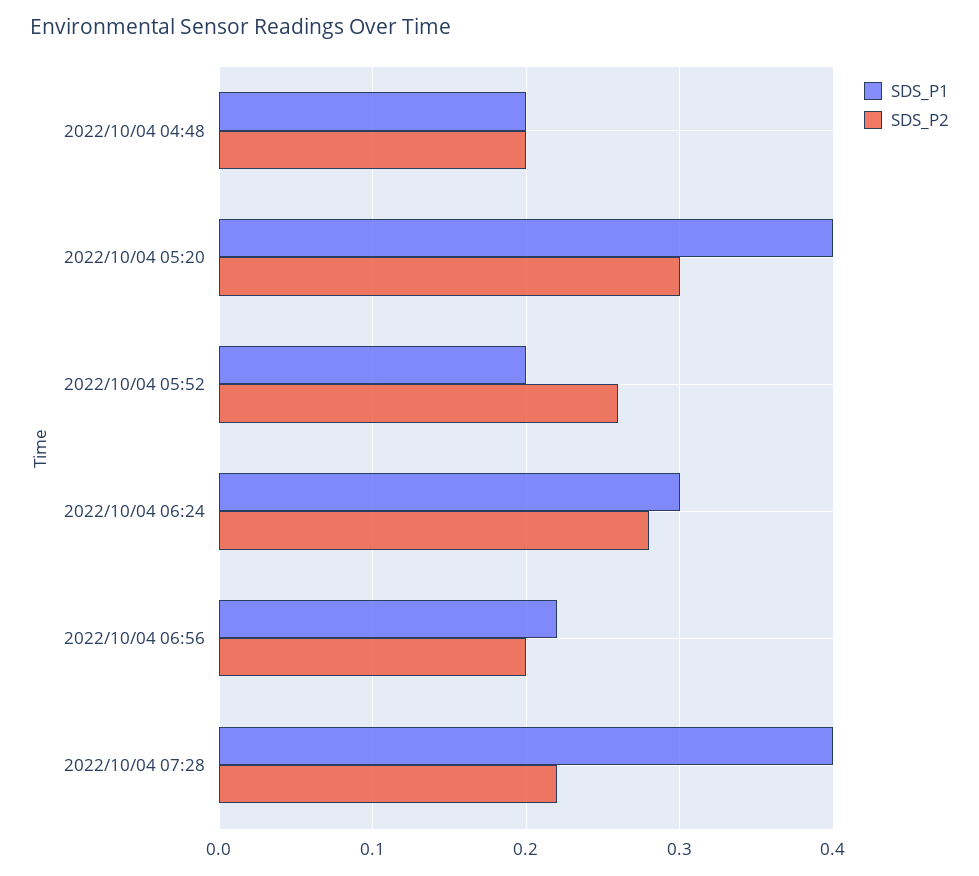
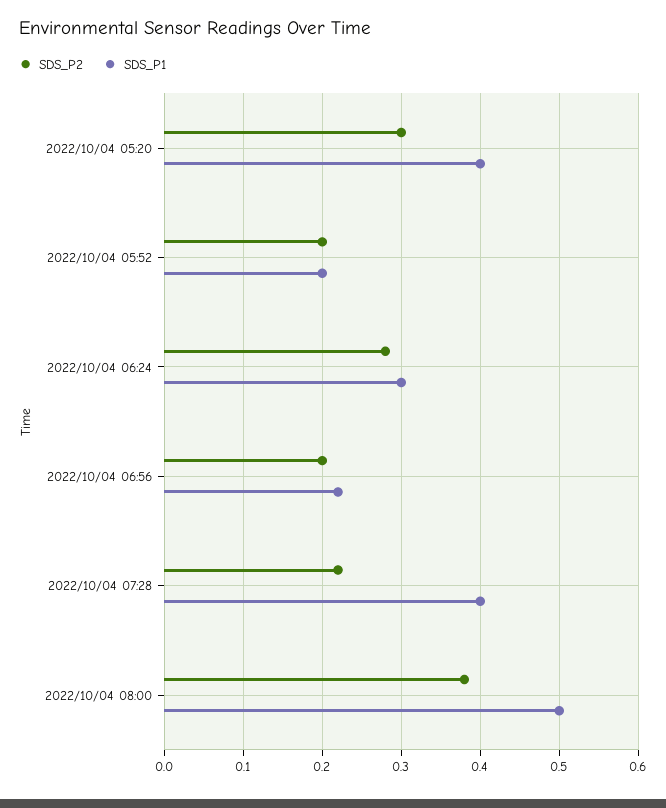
SDS_P1, 2022/10/04 04:48: 0.2 -> none
SDS_P2, 2022/10/04 04:48: 0.2 -> none
SDS_P2, 2022/10/04 05:52: 0.26 -> 0.2
SDS_P2, 2022/10/04 08:00: none -> 0.38
SDS_P1, 2022/10/04 08:00: none -> 0.5

